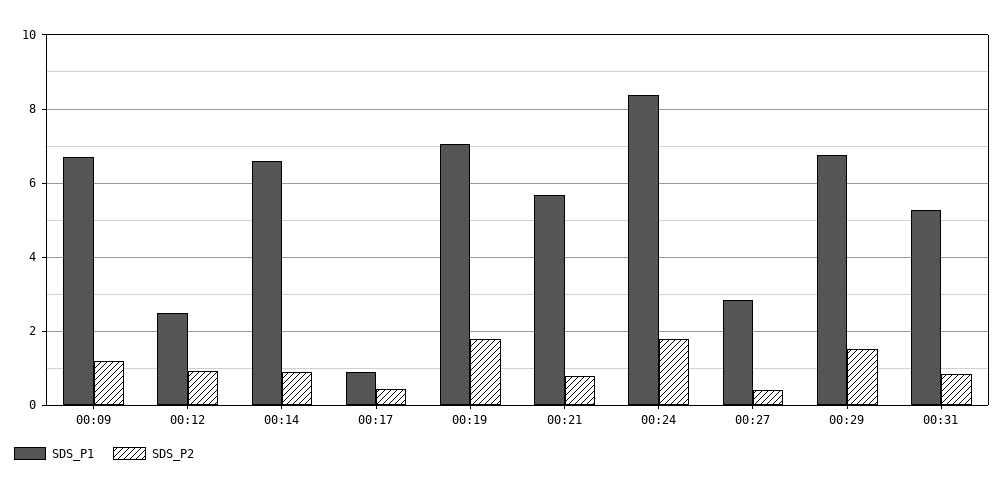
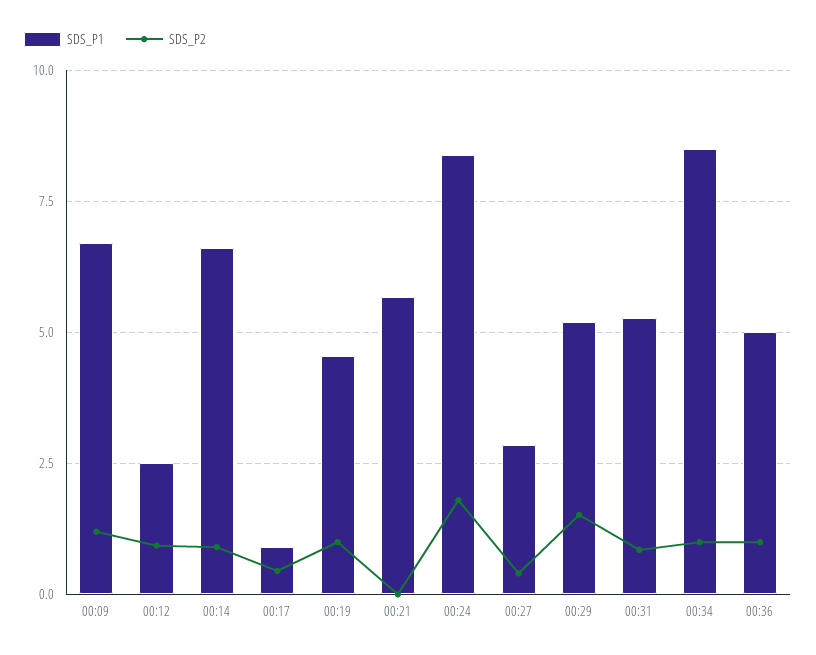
SDS_P1, 00:19: 7 -> 4.5
SDS_P2, 00:19: 1.8 -> 1
SDS_P2, 00:21: 0.8 -> 0
SDS_P1, 00:29: 6.8 -> 5.25
SDS_P1, 00:34: none -> 8.5
SDS_P2, 00:34: none -> 1
SDS_P1, 00:36: none -> 5
SDS_P2, 00:36: none -> 1

